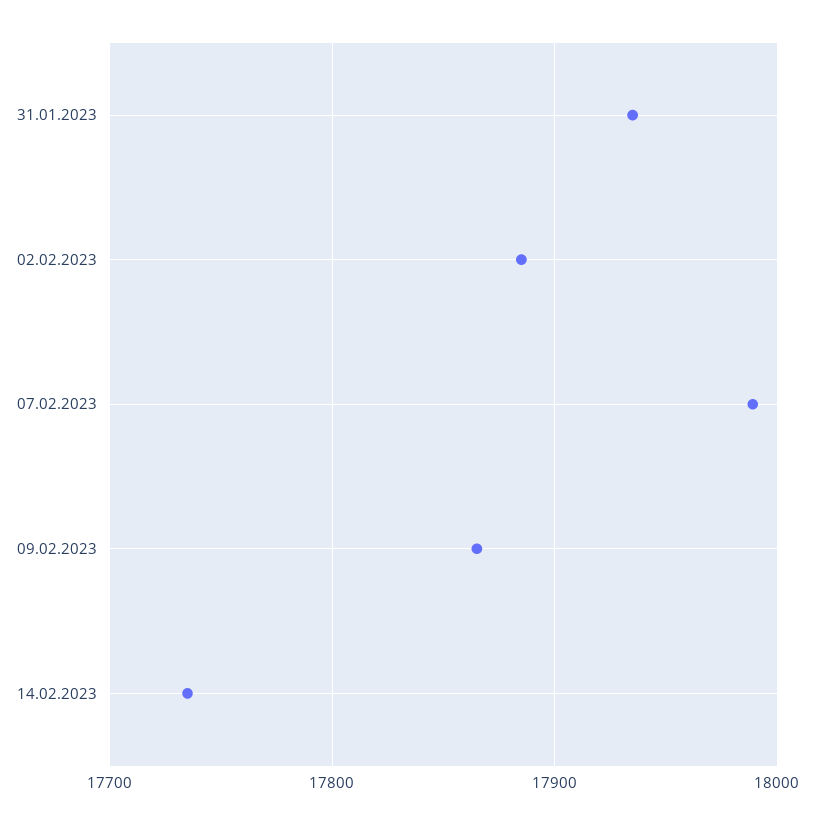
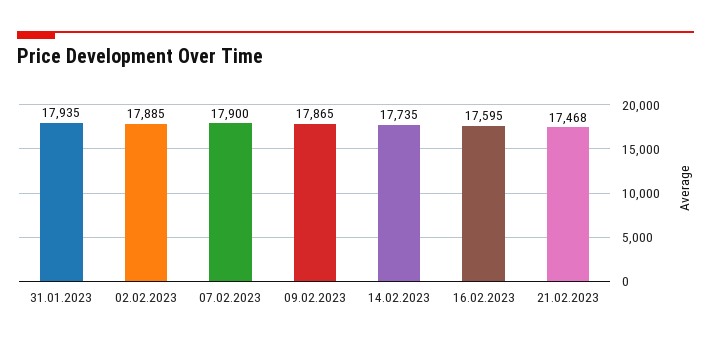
07.02.2023: 17990 -> 17900
16.02.2023: none -> 17595
21.02.2023: none -> 17468

